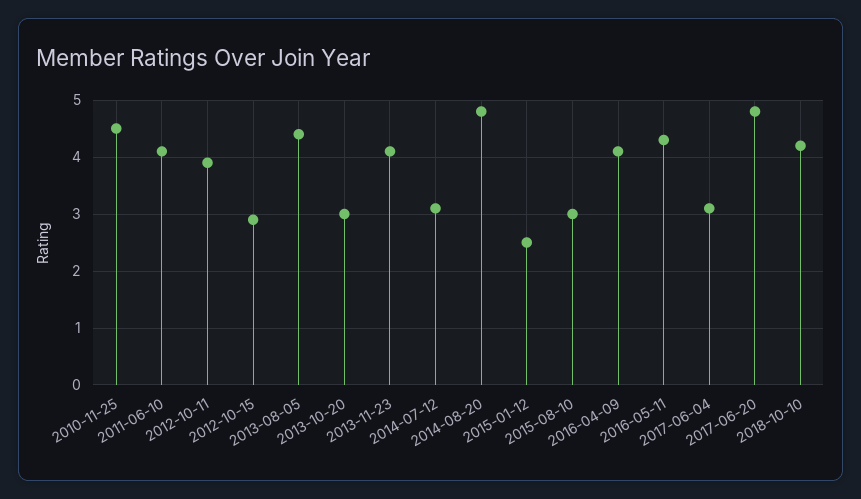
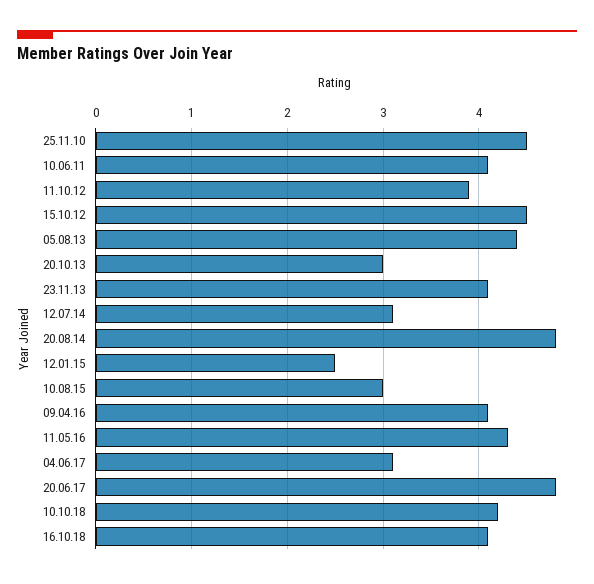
2012-10-15: 3 -> 4.5
16.10.18: none -> 4.1

